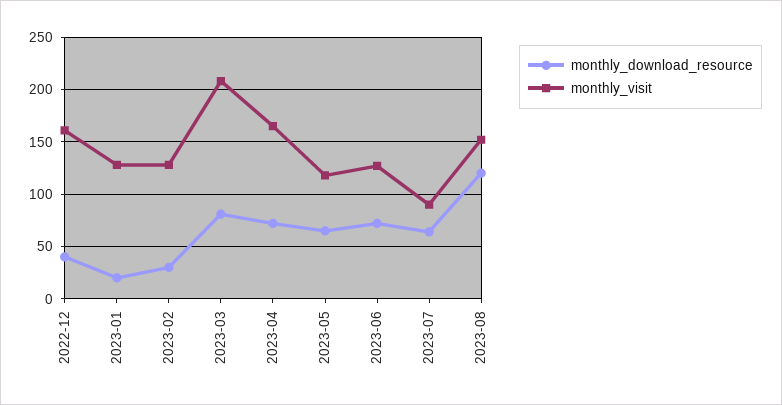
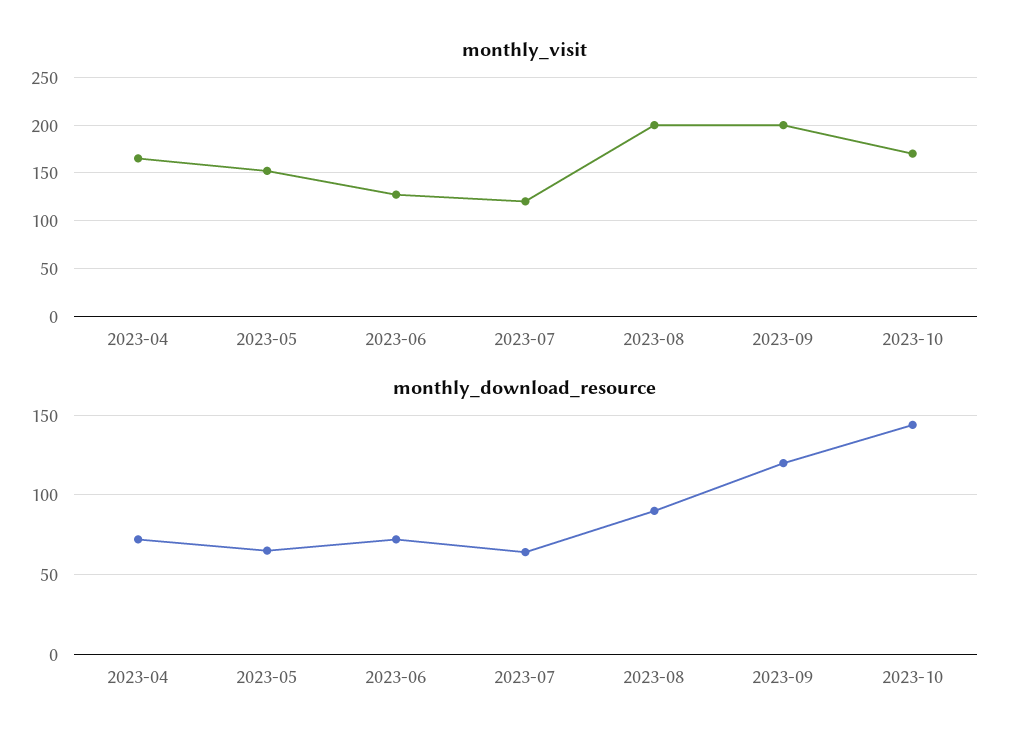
monthly_download_resource, 2022-12: 40 -> none
monthly_visit, 2022-12: 160 -> none
monthly_download_resource, 2023-01: 20 -> none
monthly_visit, 2023-01: 130 -> none
monthly_download_resource, 2023-02: 30 -> none
monthly_visit, 2023-02: 130 -> none
monthly_download_resource, 2023-03: 80 -> none
monthly_visit, 2023-03: 210 -> none
monthly_visit, 2023-05: 120 -> 150
monthly_visit, 2023-07: 90 -> 120
monthly_download_resource, 2023-08: 120 -> 90
monthly_visit, 2023-08: 150 -> 200
monthly_visit, 2023-09: none -> 200
monthly_visit, 2023-10: none -> 170
monthly_download_resource, 2023-09: none -> 120
monthly_download_resource, 2023-10: none -> 145

